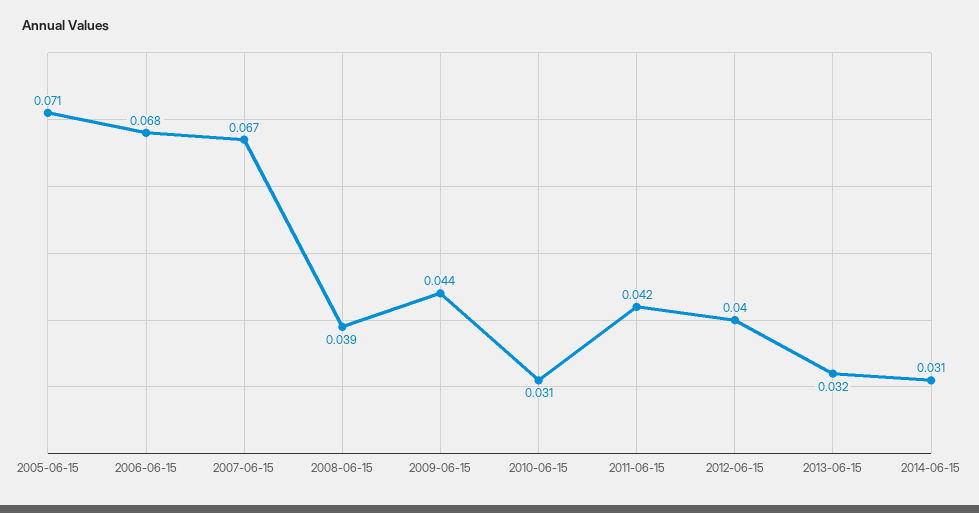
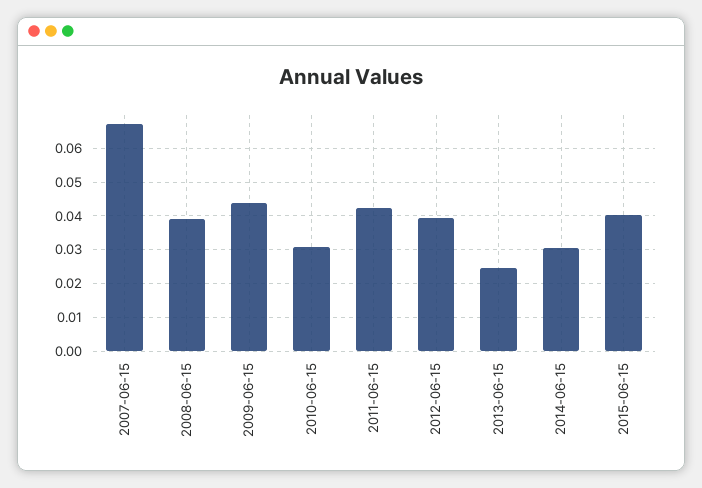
2005-06-15: 0.071 -> none
2006-06-15: 0.068 -> none
2013-06-15: 0.032 -> 0.024
2015-06-15: none -> 0.04

